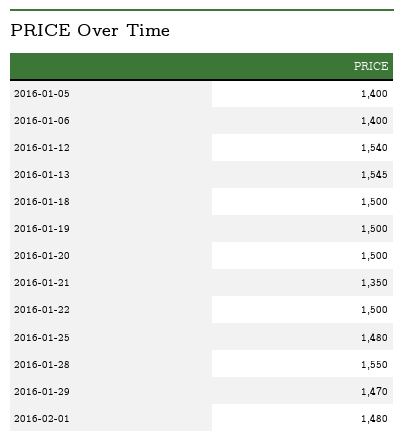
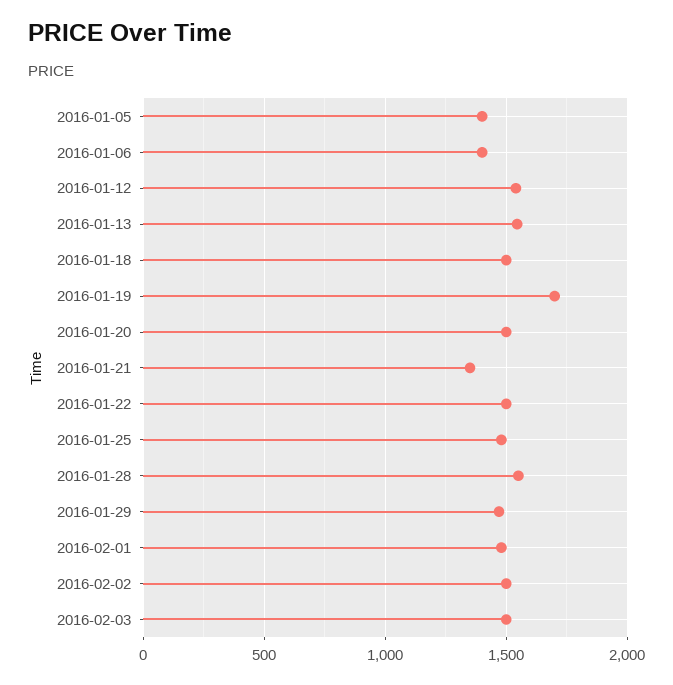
2016-01-19: 1500 -> 1700
2016-02-02: none -> 1500
2016-02-03: none -> 1500

